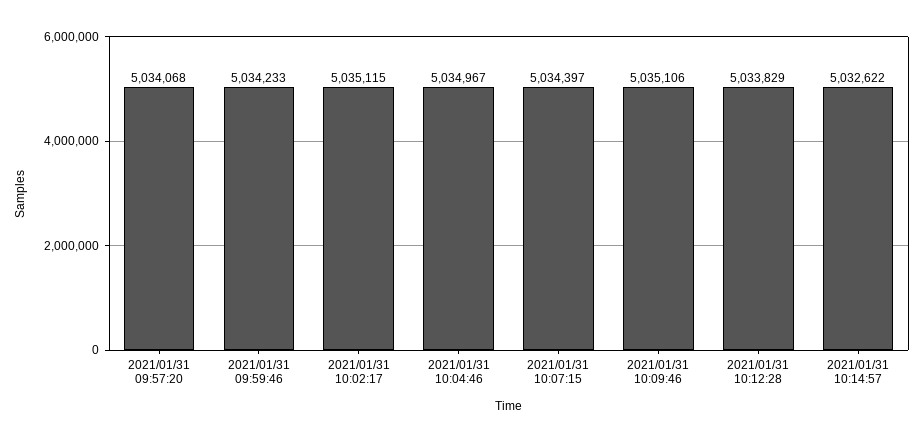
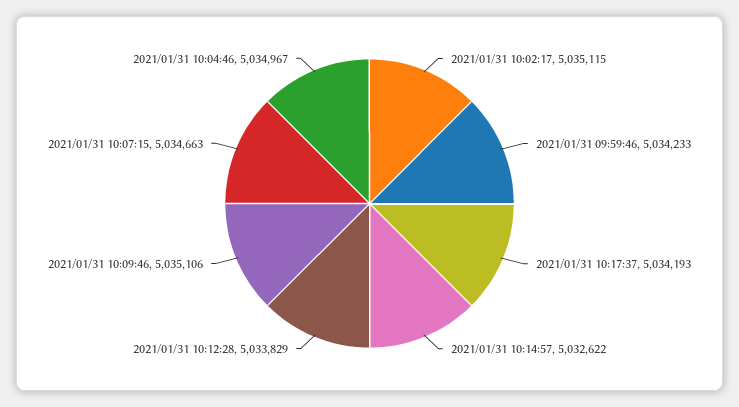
2021/01/31 09:57:20: 5034068 -> none
2021/01/31 10:07:15: 5034397 -> 5034663
2021/01/31 10:17:37: none -> 5034193

